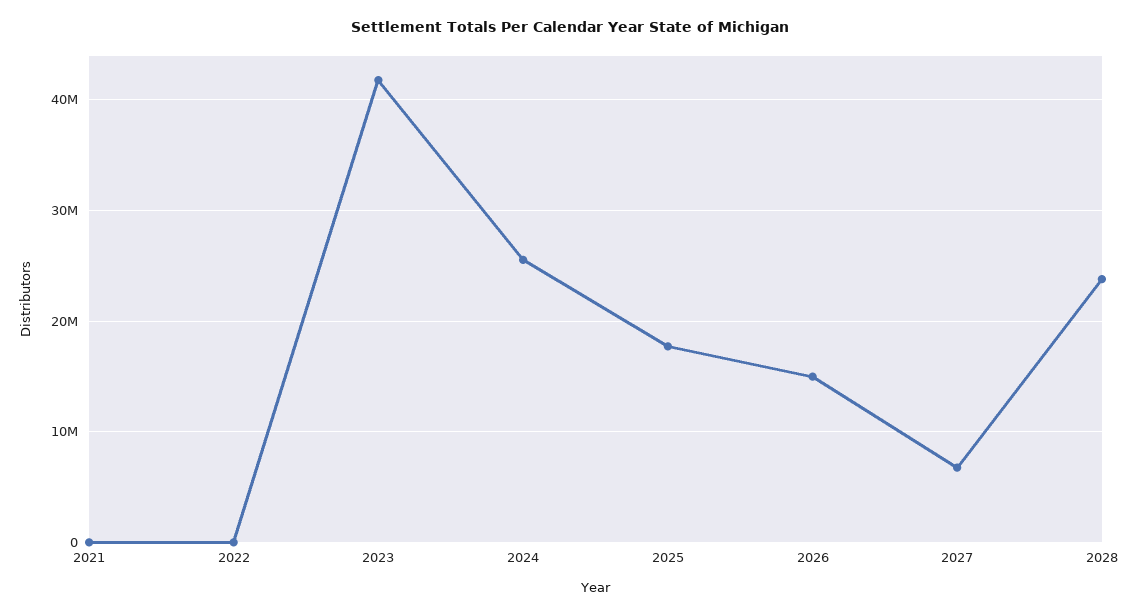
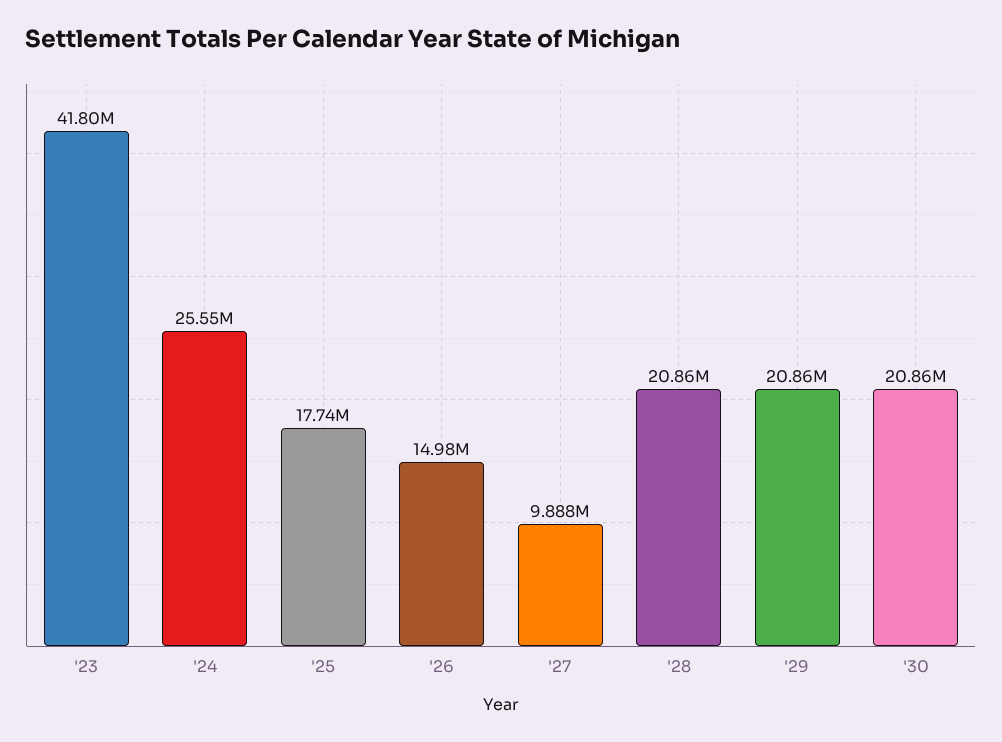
2021: 0 -> none
2022: 0 -> none
2027: 7000000 -> 9888000
2028: 24000000 -> 20860000
'29: none -> 20860000
'30: none -> 20860000

